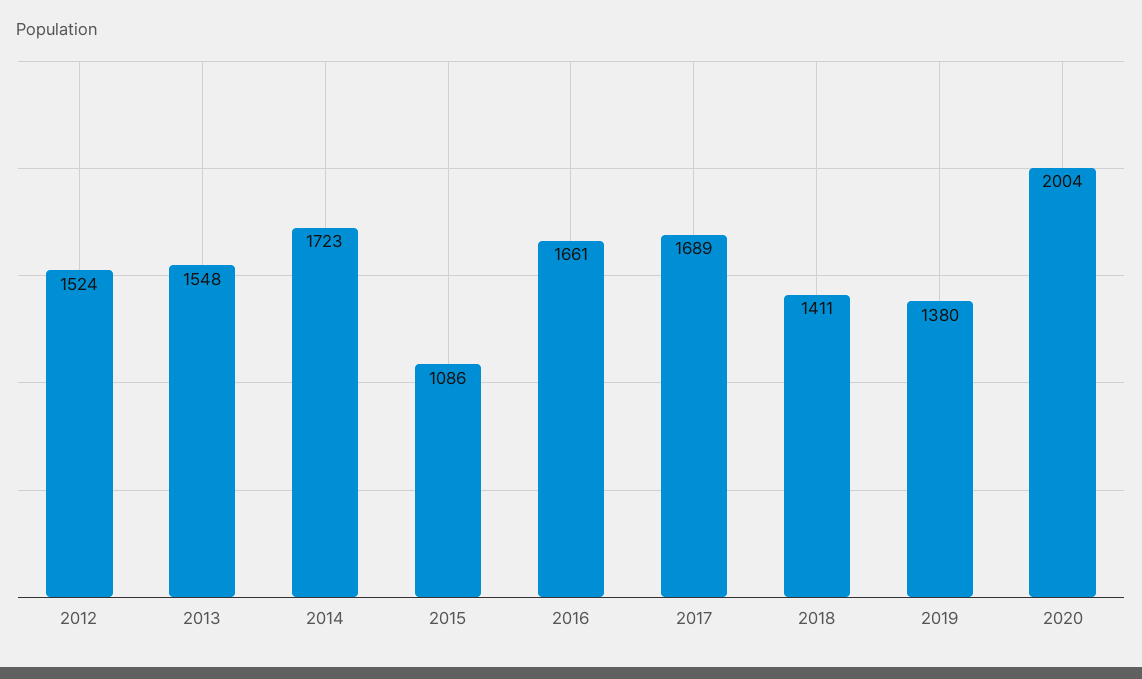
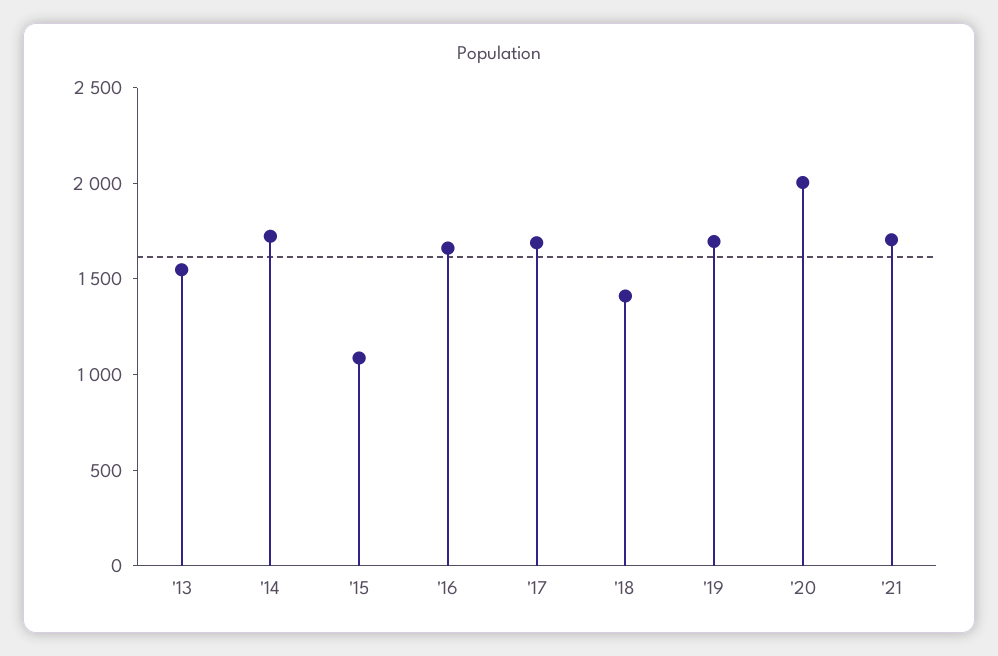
2012: 1524 -> none
2019: 1380 -> 1700
'21: none -> 1700

